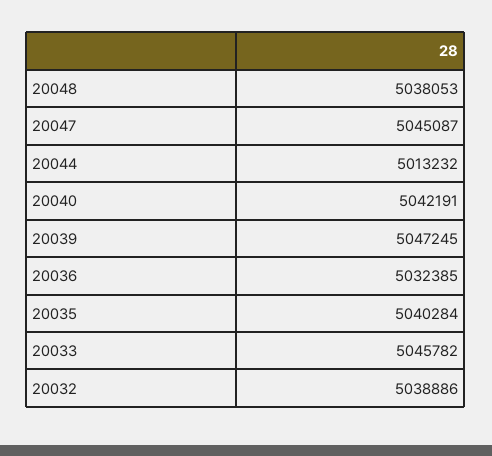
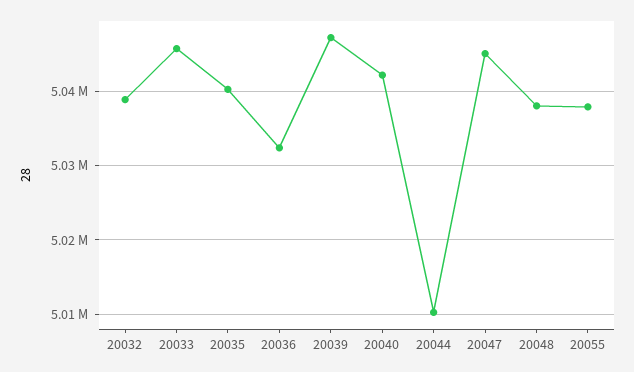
20044: 5013232 -> 5010000
20055: none -> 5038000

